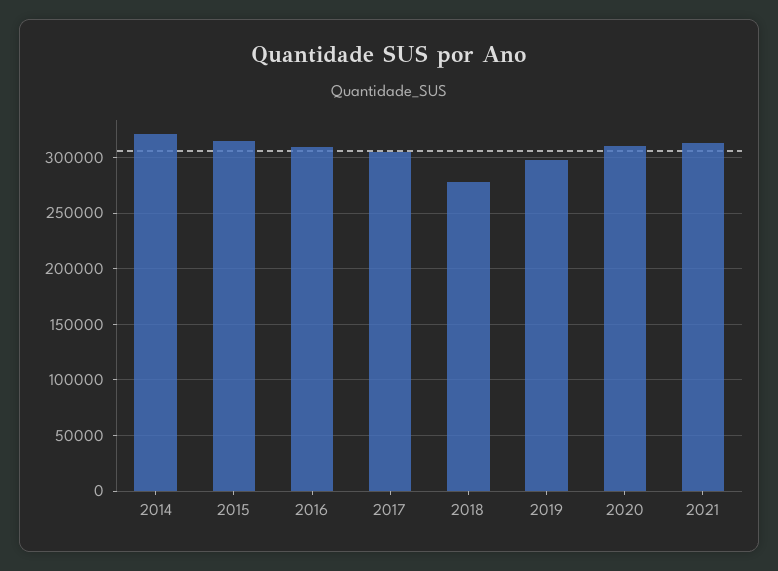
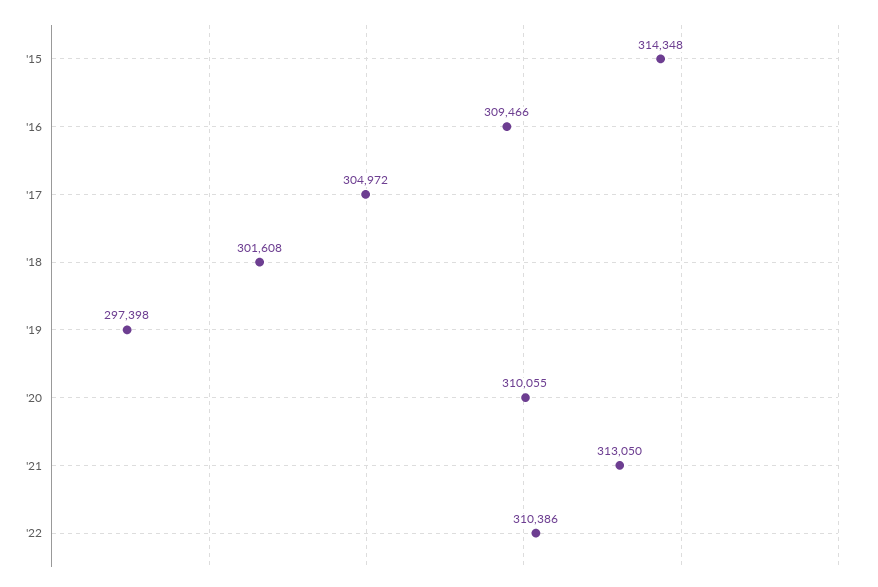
2014: 320000 -> none
2018: 280000 -> 301608
'22: none -> 310386

